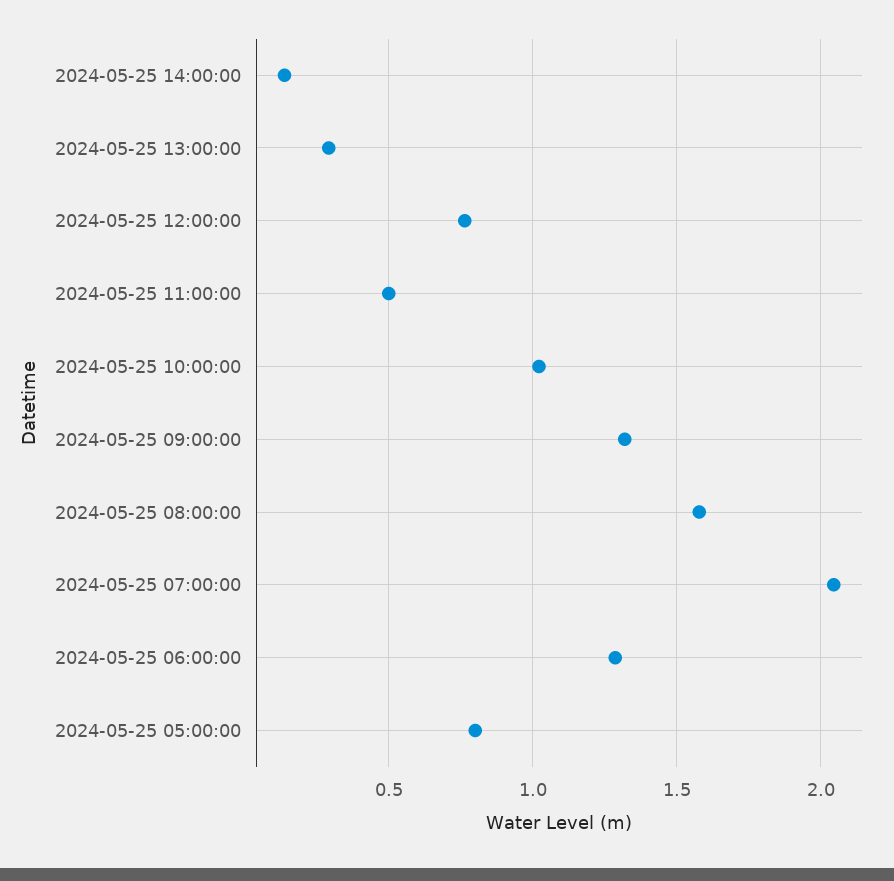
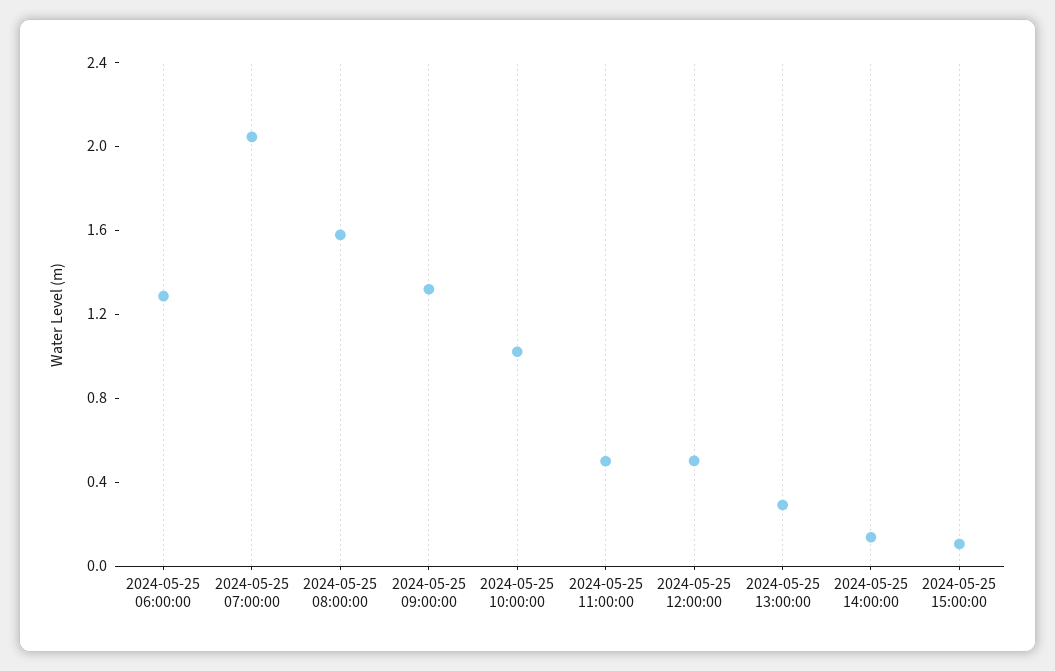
2024-05-25 12:00:00: 0.75 -> 0.5
2024-05-25 05:00:00: 0.8 -> none
2024-05-25 15:00:00: none -> 0.1

